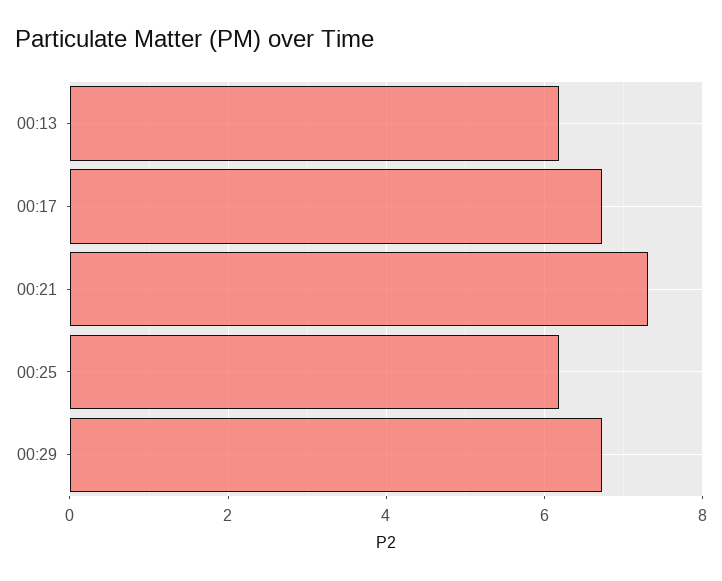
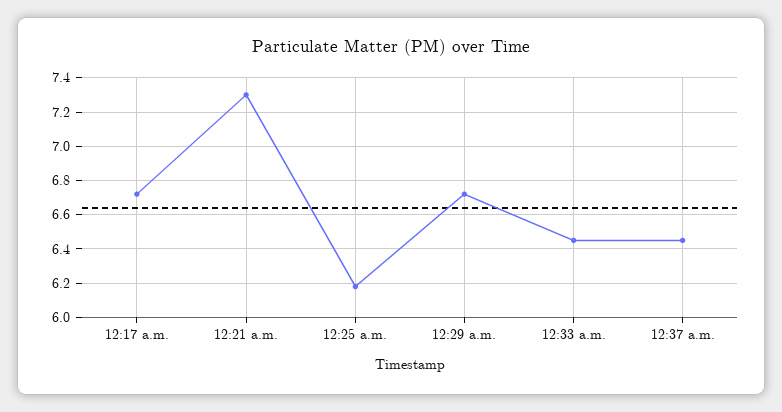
00:13: 6.2 -> none
12:33 a.m.: none -> 6.45
12:37 a.m.: none -> 6.45

